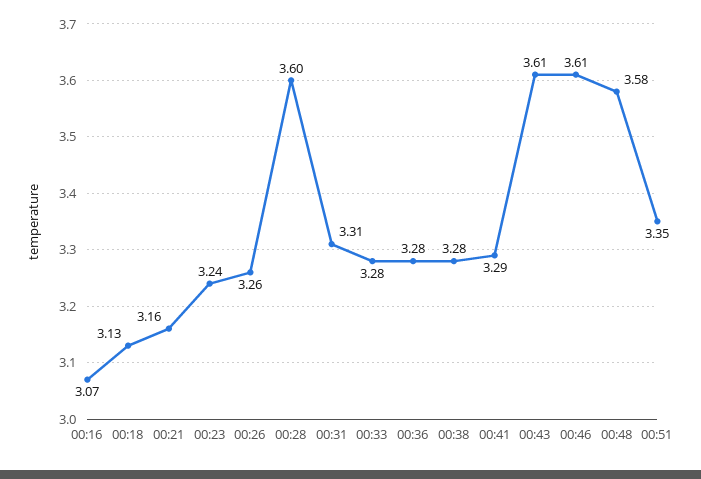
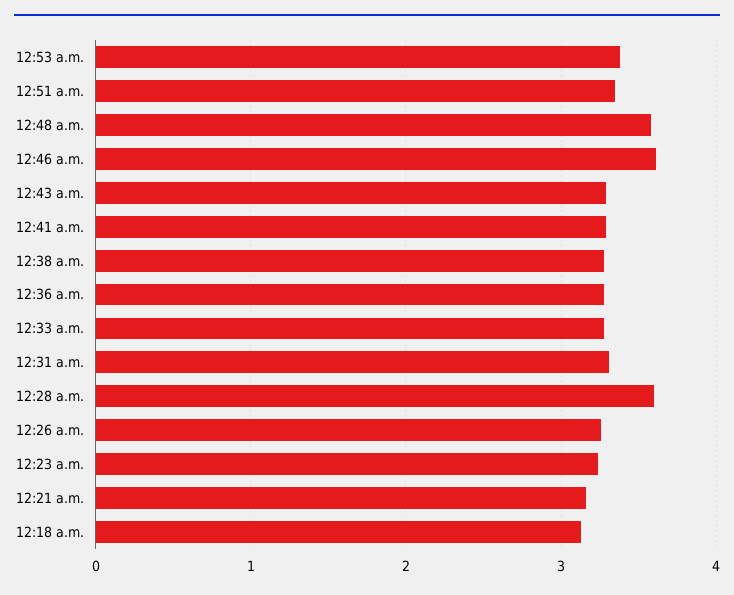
00:16: 3.07 -> none
00:43: 3.61 -> 3.3
12:53 a.m.: none -> 3.4

